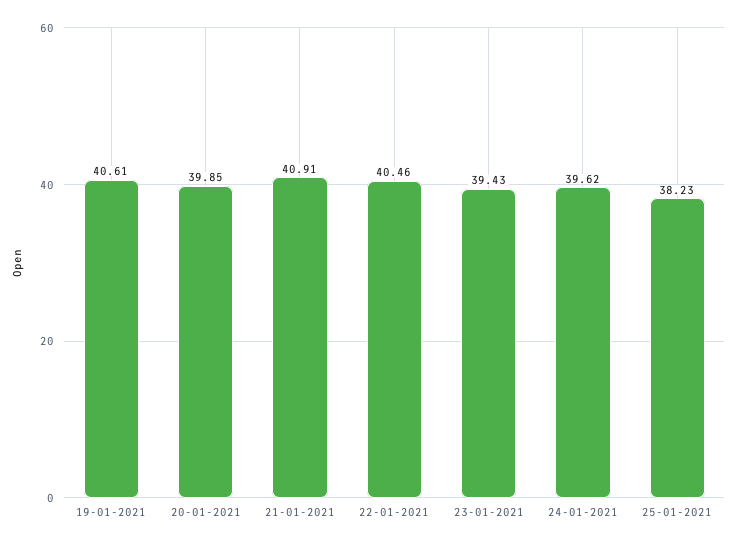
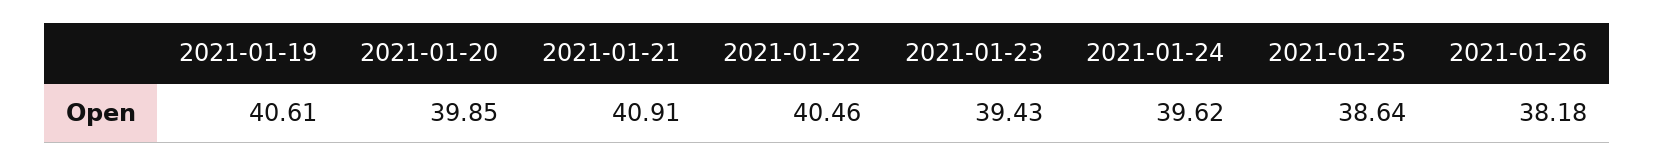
25-01-2021: 38.23 -> 38.64
2021-01-26: none -> 38.18

